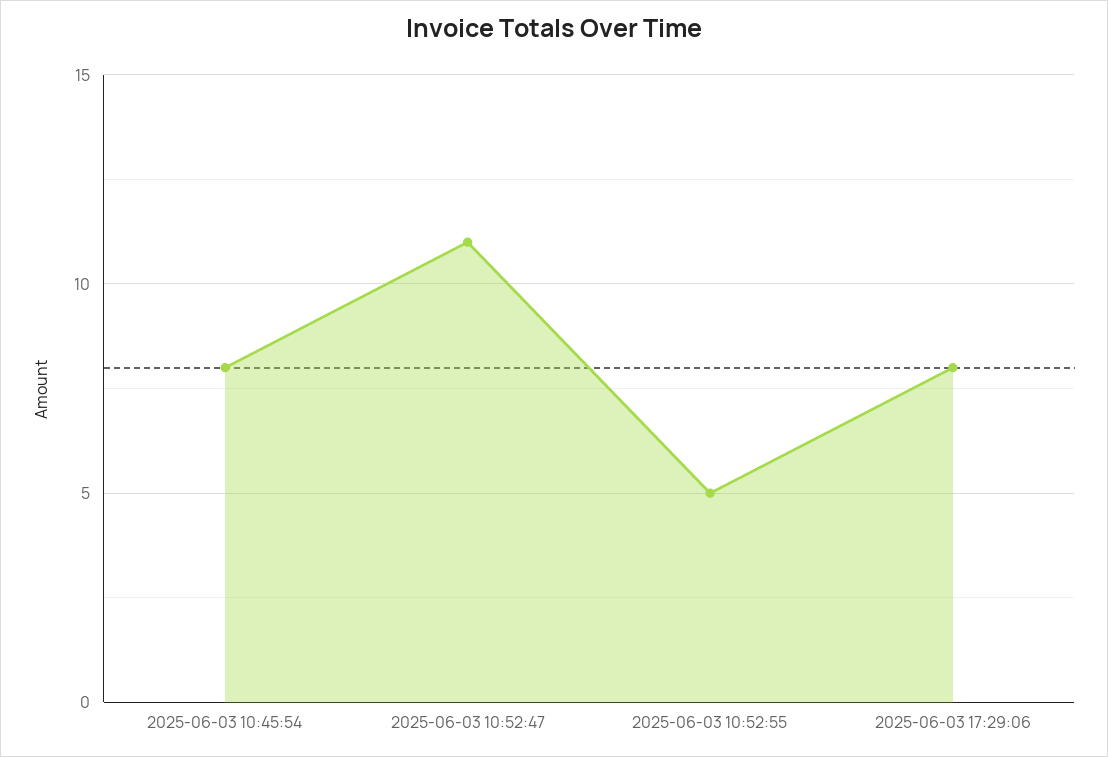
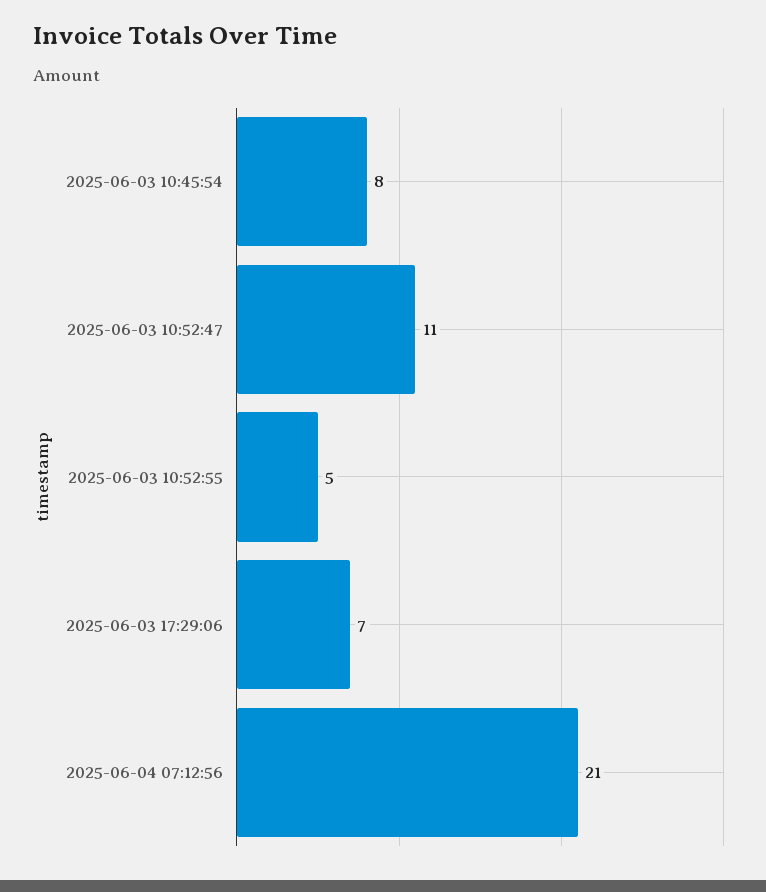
2025-06-03 17:29:06: 8 -> 7
2025-06-04 07:12:56: none -> 21

